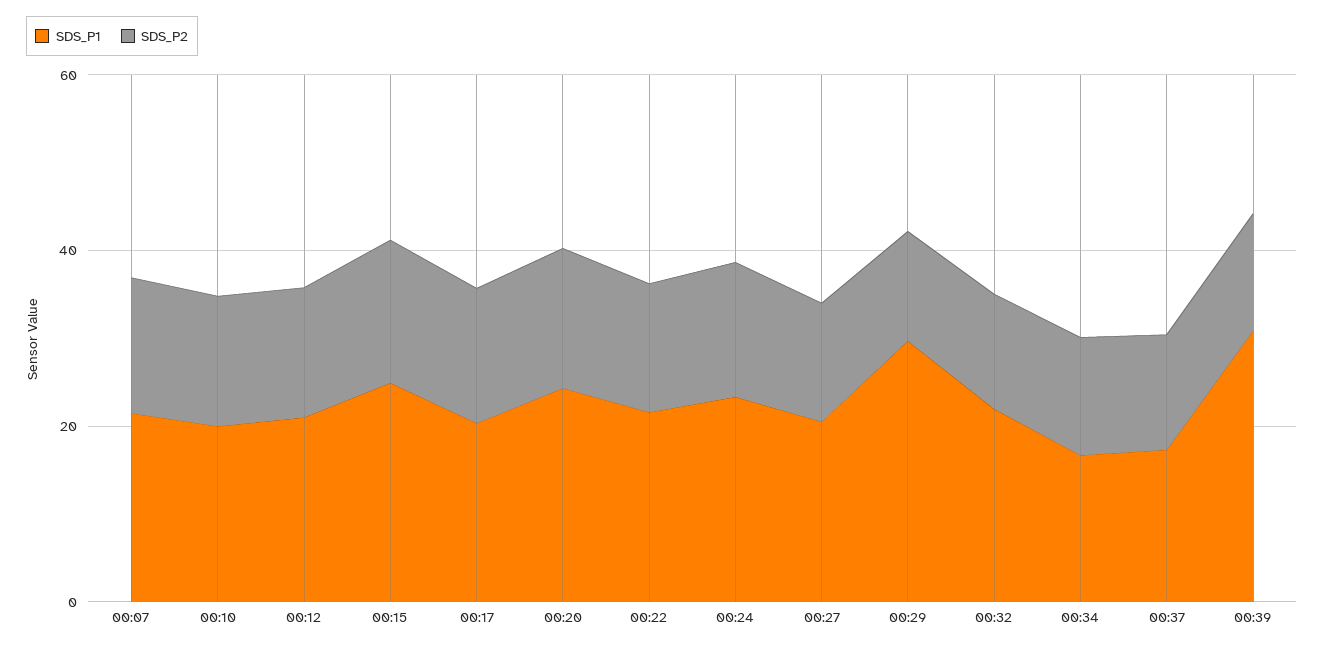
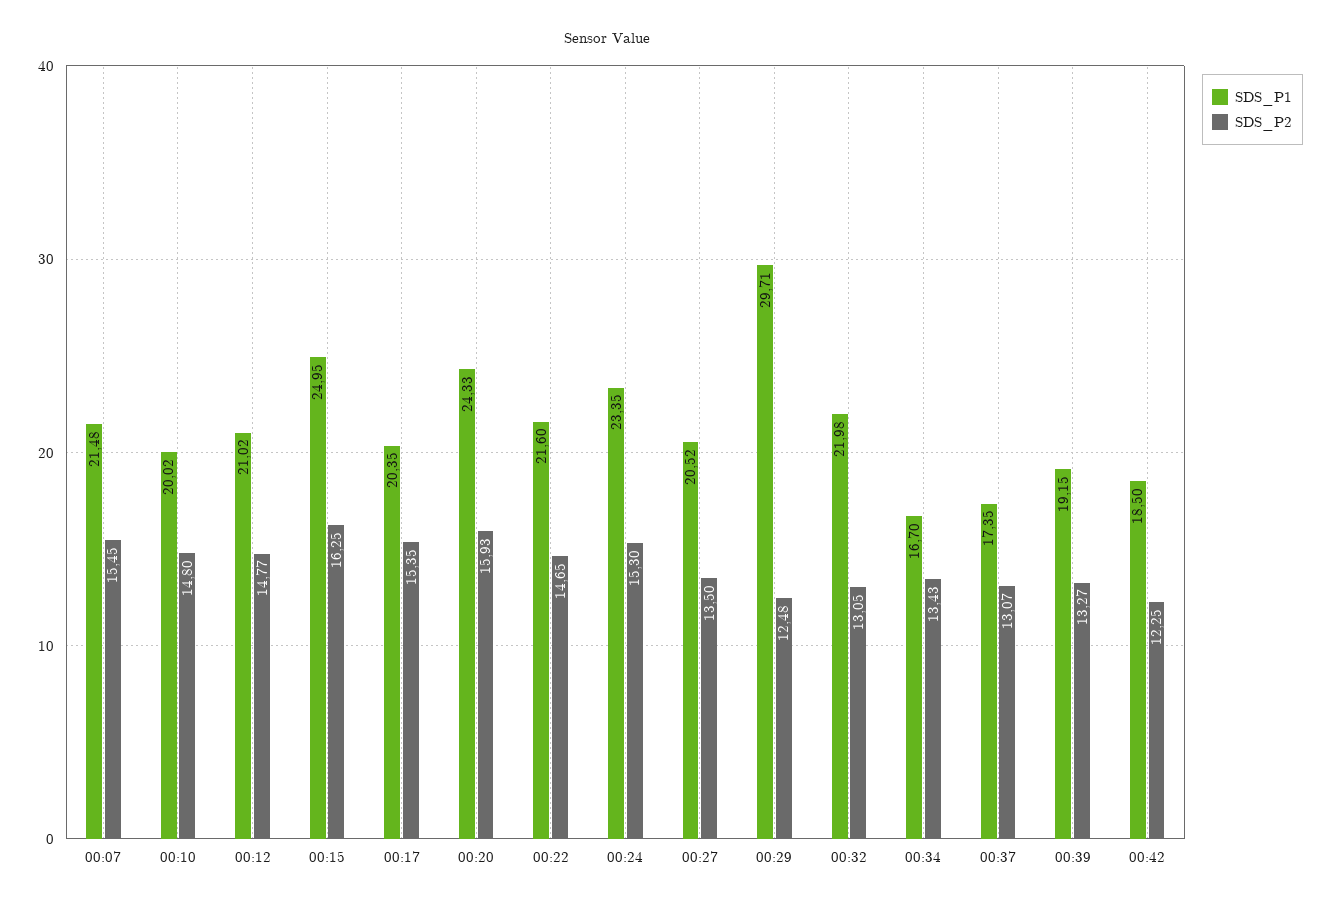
SDS_P1, 00:39: 30 -> 19.15
SDS_P1, 00:42: none -> 18.5
SDS_P2, 00:42: none -> 12.25

